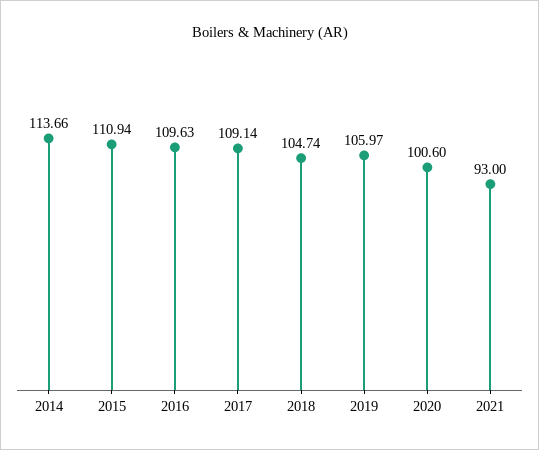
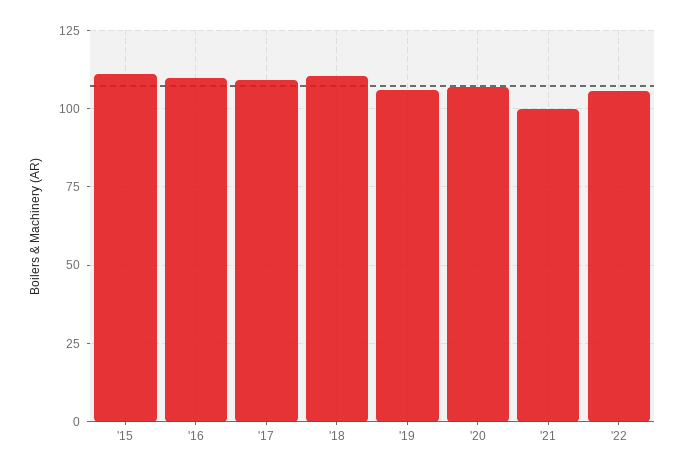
2014: 113.66 -> none
2018: 104.74 -> 110
2020: 100.6 -> 107.5
2021: 93 -> 100
'22: none -> 105

